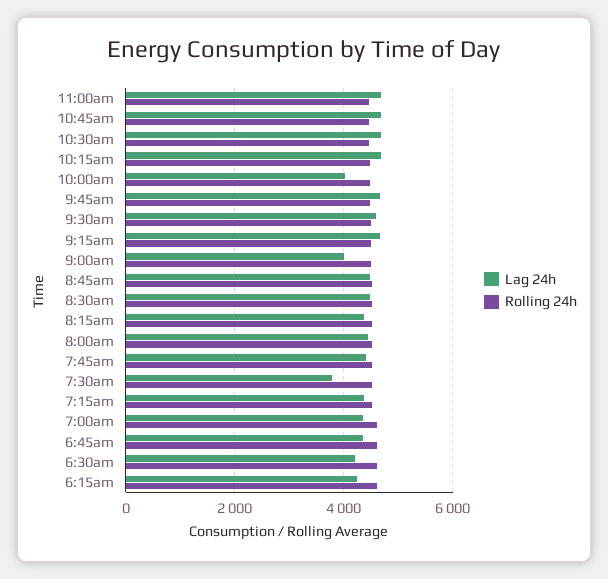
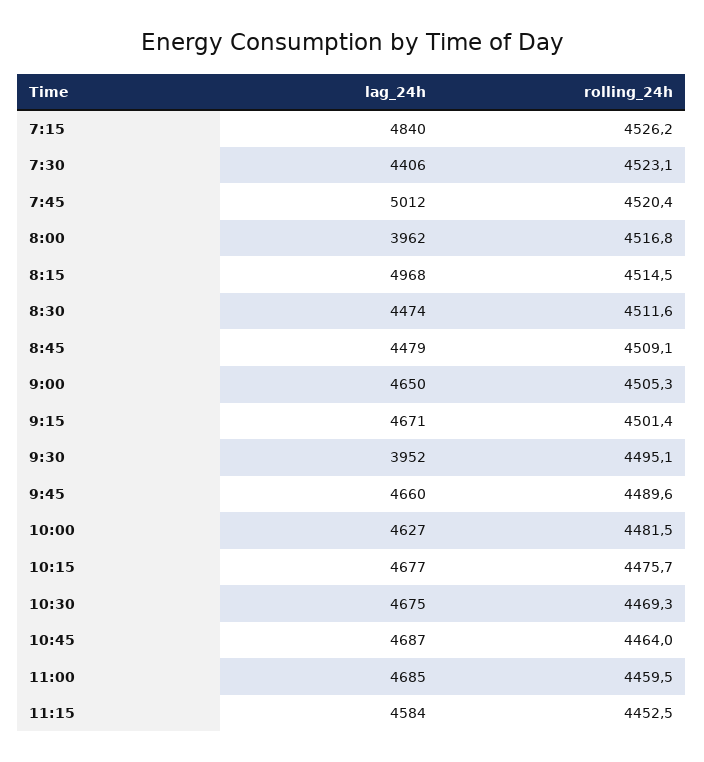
Lag 24h, 10:00am: 4000 -> 4627
Lag 24h, 9:30am: 4600 -> 3952
Lag 24h, 9:00am: 4000 -> 4650
Lag 24h, 8:15am: 4400 -> 4968
Lag 24h, 8:00am: 4400 -> 3962
Lag 24h, 7:45am: 4400 -> 5012
Lag 24h, 7:30am: 3800 -> 4406
Lag 24h, 7:15am: 4400 -> 4840
Lag 24h, 7:00am: 4400 -> none
Rolling 24h, 7:00am: 4600 -> none
Lag 24h, 6:45am: 4400 -> none
Rolling 24h, 6:45am: 4600 -> none
Lag 24h, 6:30am: 4200 -> none
Rolling 24h, 6:30am: 4600 -> none
Lag 24h, 6:15am: 4200 -> none
Rolling 24h, 6:15am: 4600 -> none
Lag 24h, 11:15: none -> 4584
Rolling 24h, 11:15: none -> 4452.5

